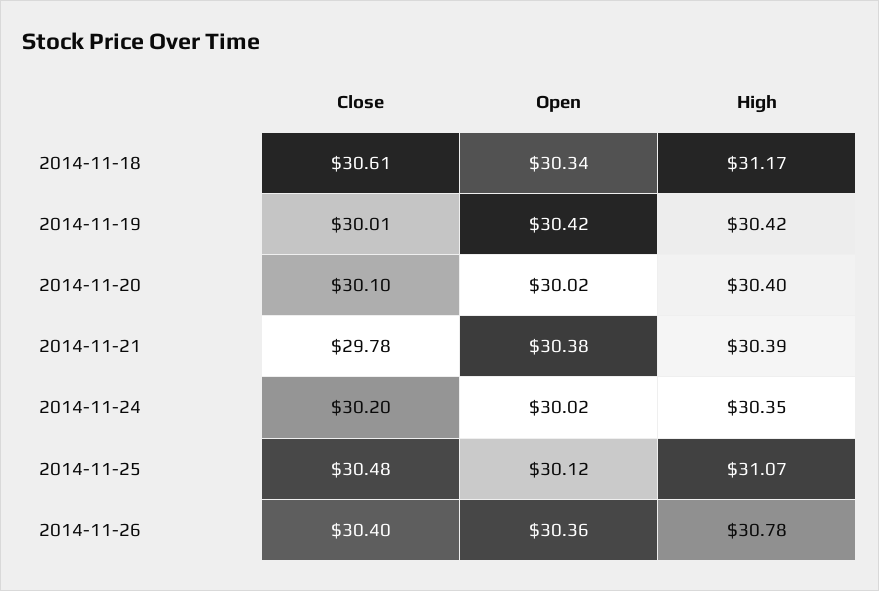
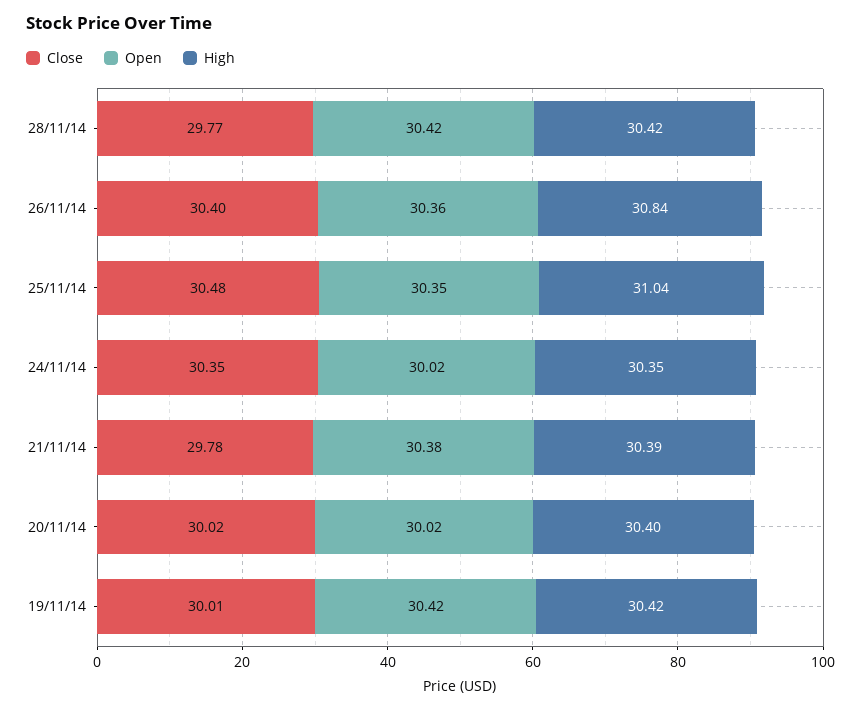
Close, 2014-11-18: 30.61 -> none
Open, 2014-11-18: 30.34 -> none
High, 2014-11-18: 31.17 -> none
Close, 2014-11-20: 30.1 -> 30.02
Close, 2014-11-24: 30.2 -> 30.35
Open, 2014-11-25: 30.12 -> 30.35
High, 2014-11-25: 31.07 -> 31.04
High, 2014-11-26: 30.78 -> 30.84
Close, 28/11/14: none -> 29.77
Open, 28/11/14: none -> 30.42
High, 28/11/14: none -> 30.42

